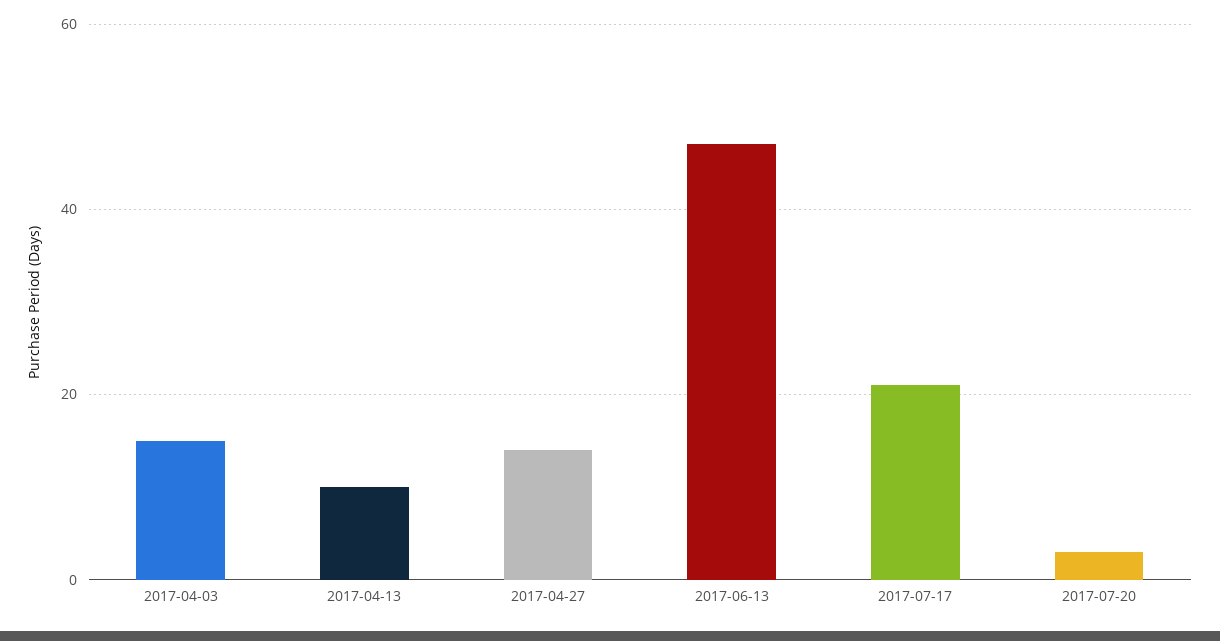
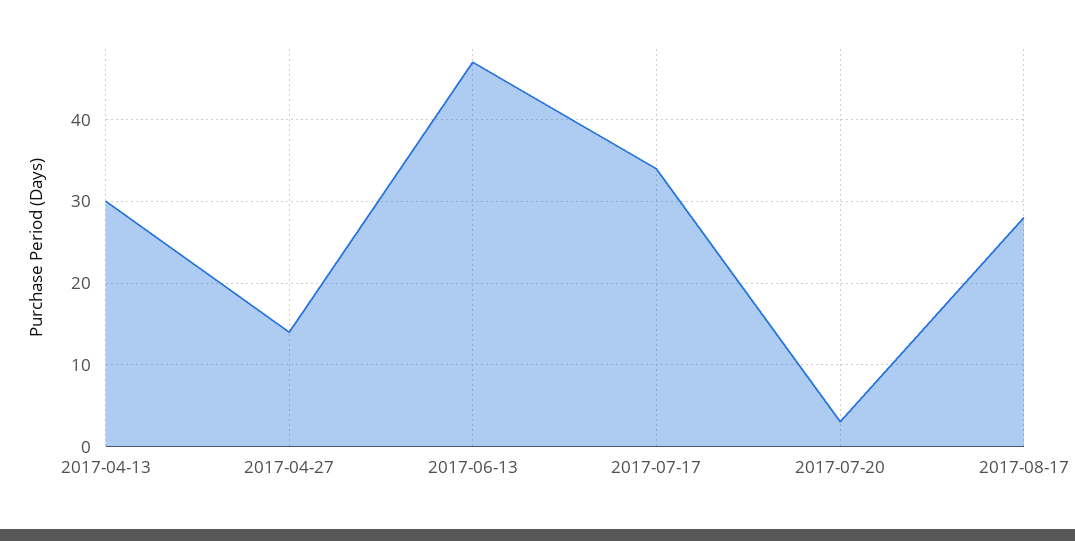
2017-04-03: 15 -> none
2017-04-13: 10 -> 30
2017-07-17: 20 -> 34
2017-08-17: none -> 28

